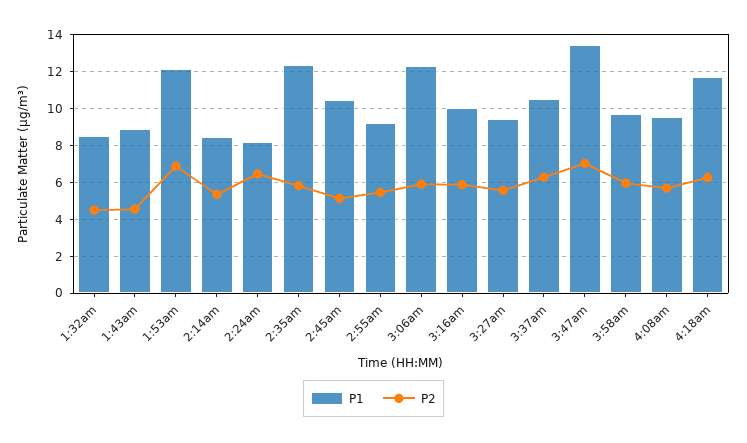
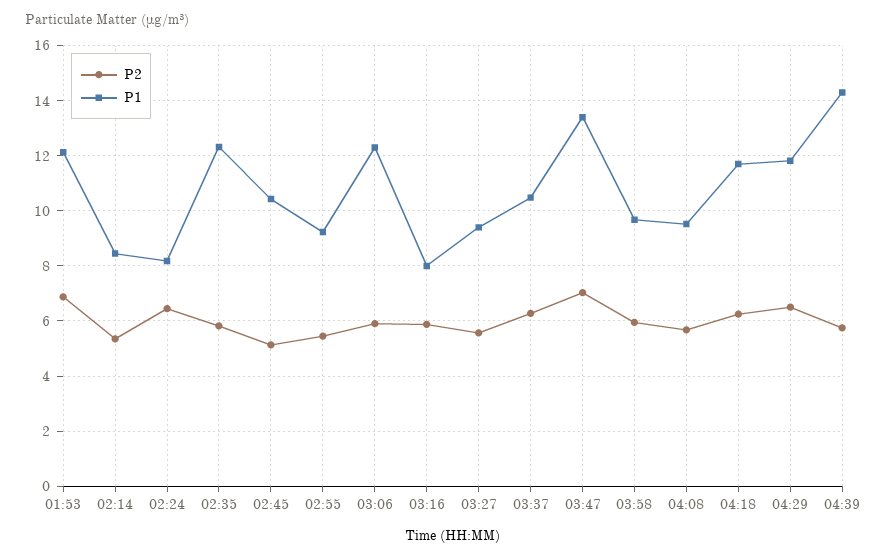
P1, 1:32am: 8.5 -> none
P2, 1:32am: 4.5 -> none
P1, 1:43am: 9 -> none
P2, 1:43am: 4.5 -> none
P1, 3:16am: 10 -> 8
P2, 04:29: none -> 6.5
P1, 04:29: none -> 11.75
P2, 04:39: none -> 5.75
P1, 04:39: none -> 14.25

